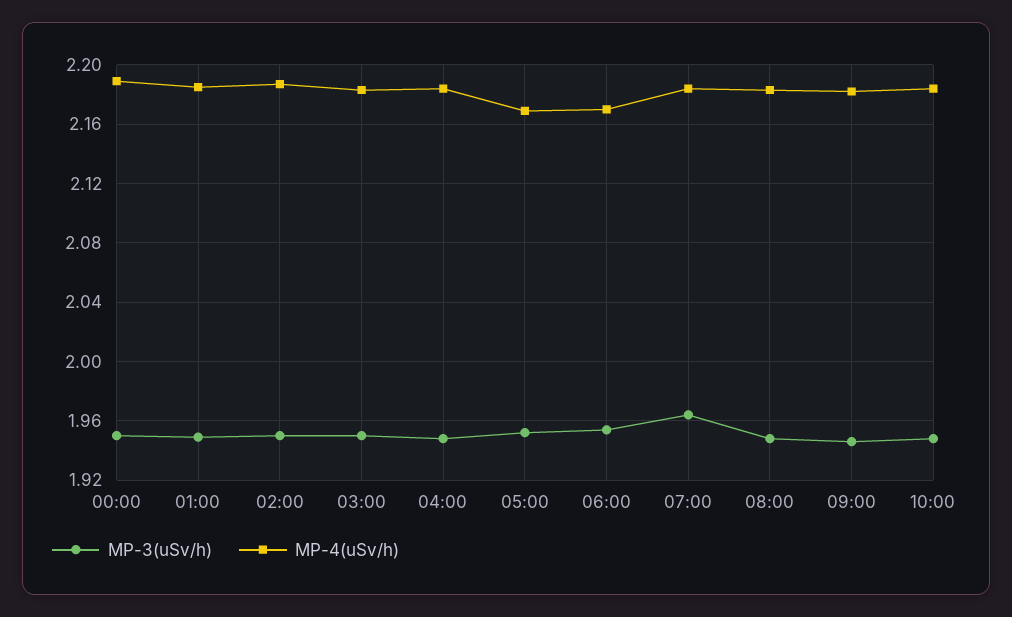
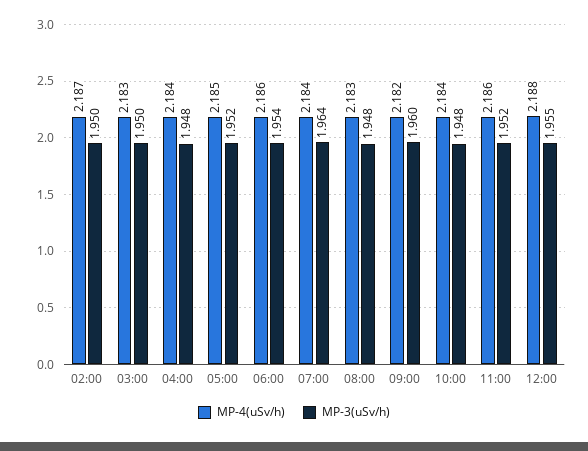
MP-3(uSv/h), 00:00: 1.95 -> none
MP-4(uSv/h), 00:00: 2.19 -> none
MP-3(uSv/h), 01:00: 1.95 -> none
MP-4(uSv/h), 01:00: 2.185 -> none
MP-4(uSv/h), 05:00: 2.17 -> 2.185
MP-4(uSv/h), 06:00: 2.17 -> 2.186
MP-3(uSv/h), 09:00: 1.945 -> 1.96
MP-4(uSv/h), 11:00: none -> 2.186
MP-3(uSv/h), 11:00: none -> 1.952
MP-4(uSv/h), 12:00: none -> 2.188
MP-3(uSv/h), 12:00: none -> 1.955

